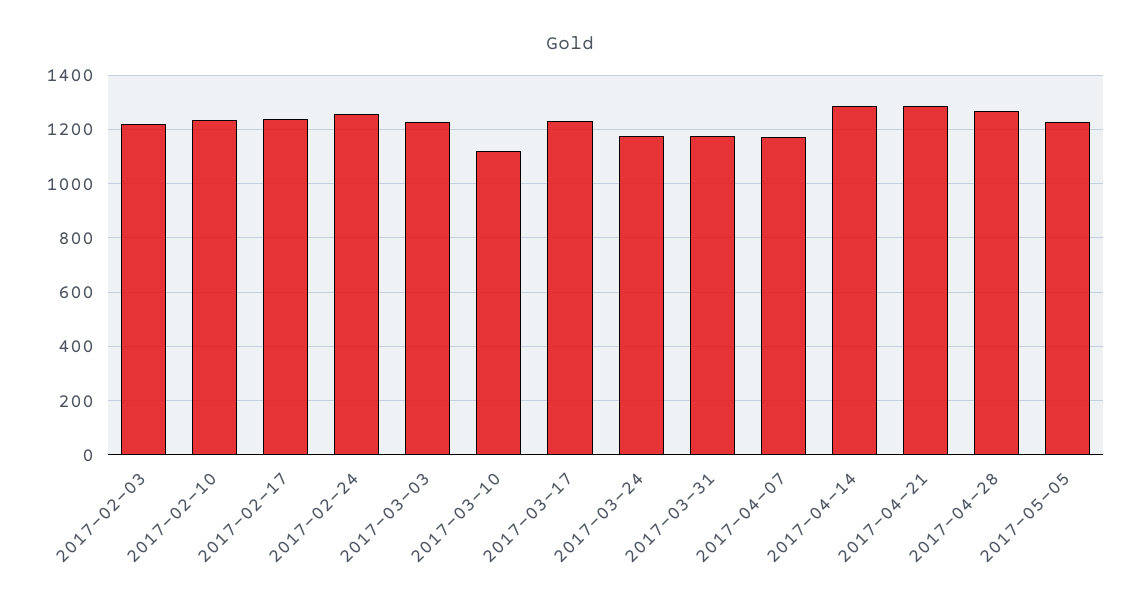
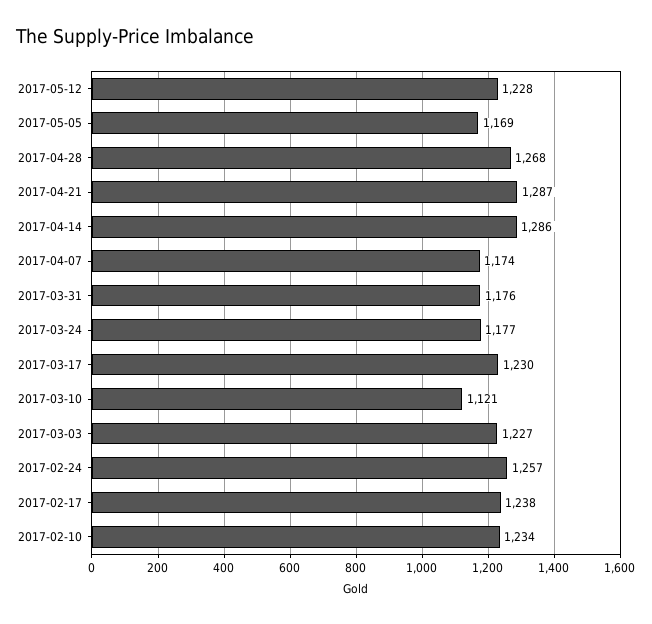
2017-02-03: 1225 -> none
2017-05-05: 1225 -> 1169
2017-05-12: none -> 1228

